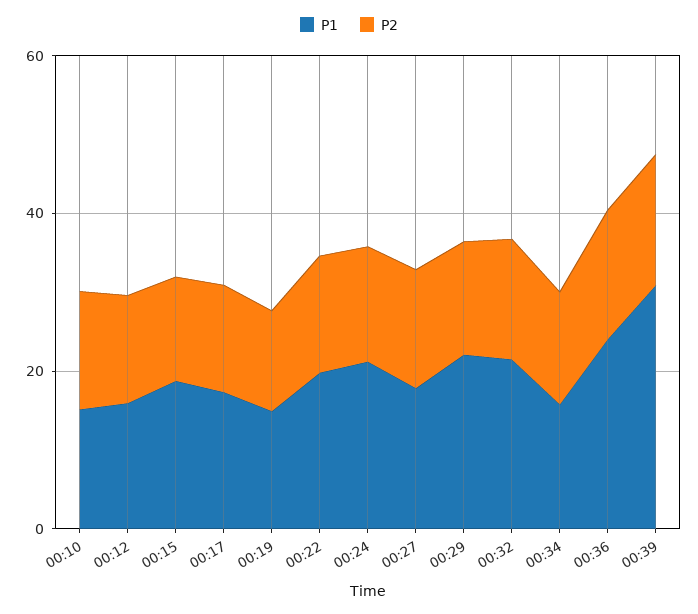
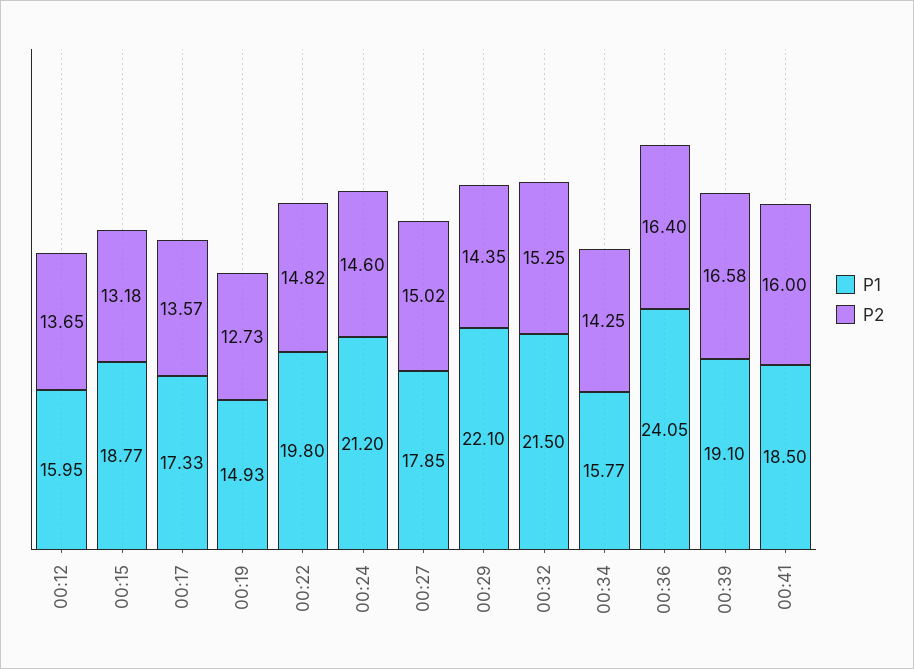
P1, 00:10: 15 -> none
P2, 00:10: 15 -> none
P1, 00:39: 30 -> 19.1
P1, 00:41: none -> 18.5
P2, 00:41: none -> 16

